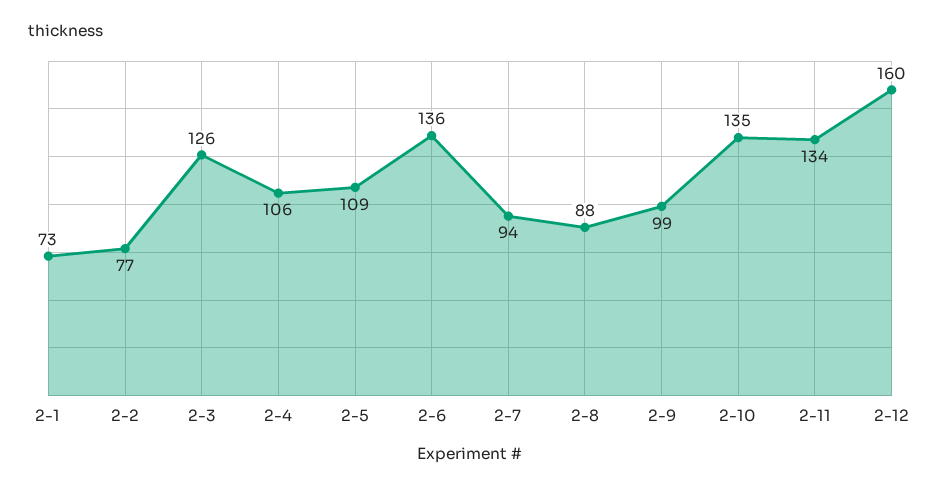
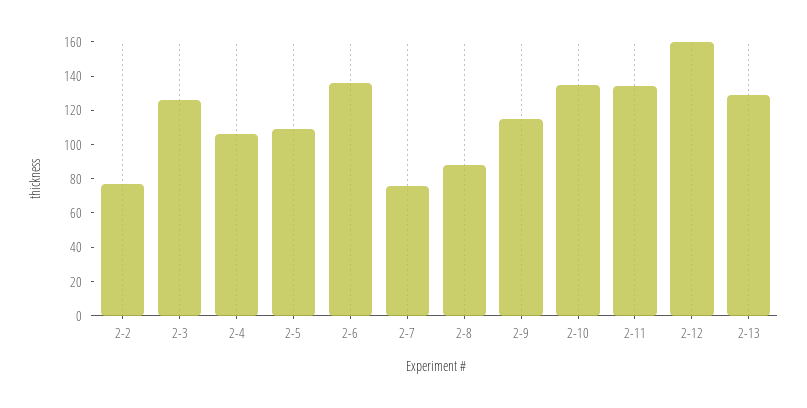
2-1: 73 -> none
2-7: 94 -> 75
2-9: 99 -> 115
2-13: none -> 130

